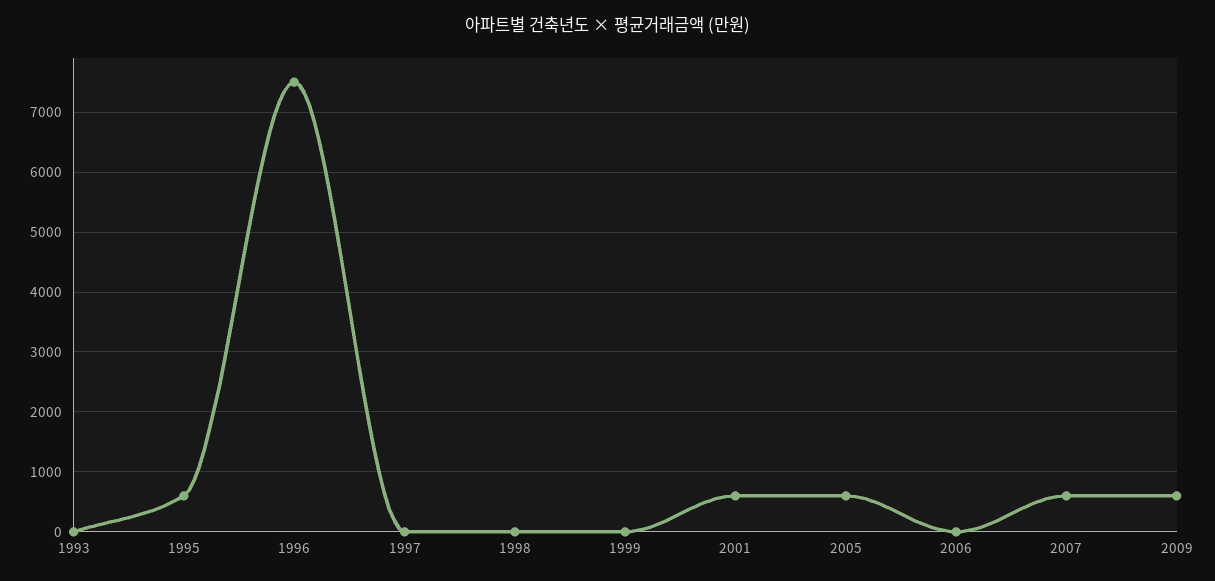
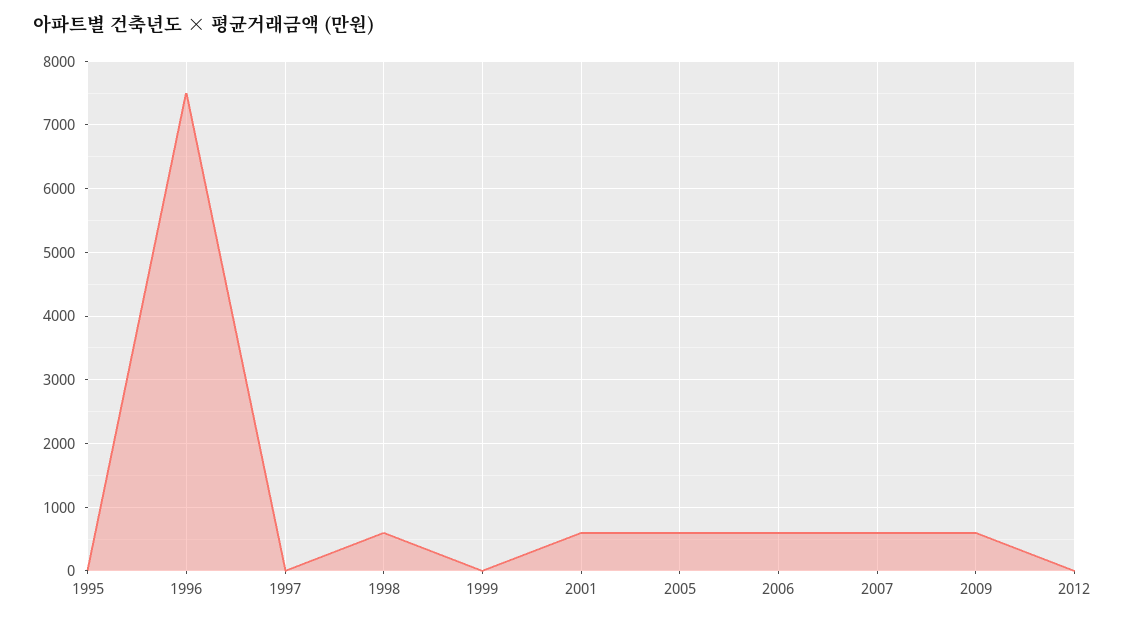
1993: 0 -> none
1995: 600 -> 0
1998: 0 -> 600
2006: 0 -> 600
2012: none -> 0

